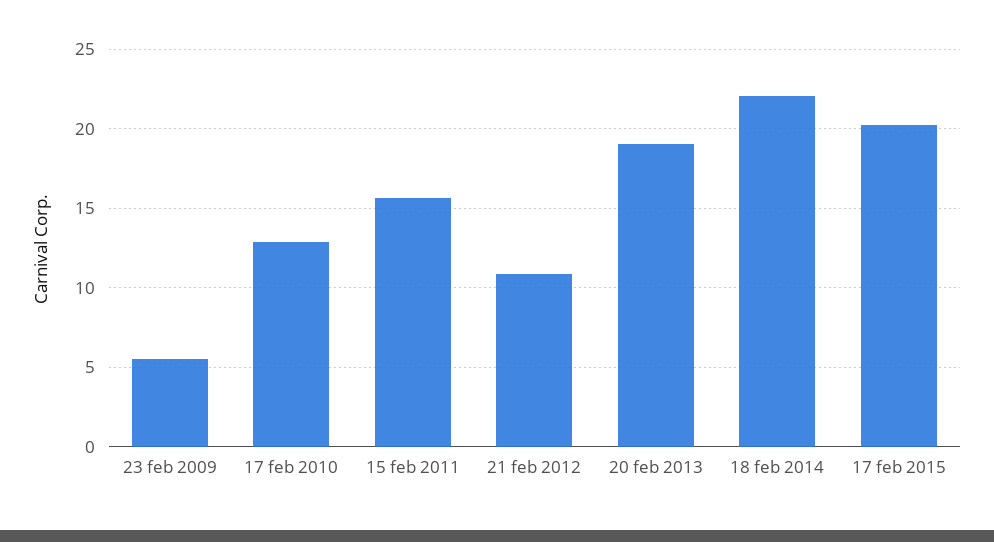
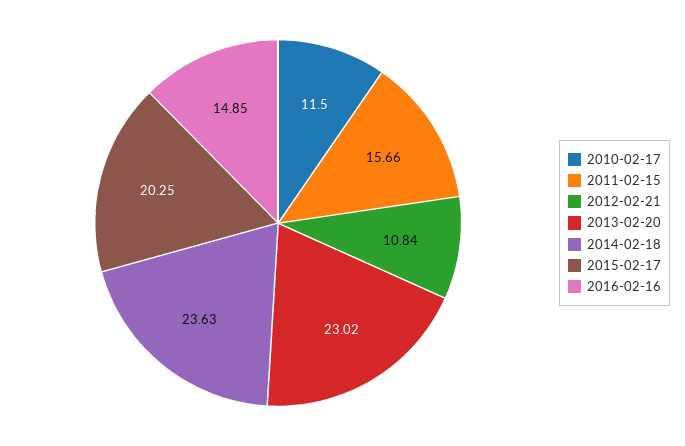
23 feb 2009: 5.5 -> none
17 feb 2010: 13 -> 11.5
20 feb 2013: 19 -> 23.02
18 feb 2014: 22 -> 23.63
2016-02-16: none -> 14.85

